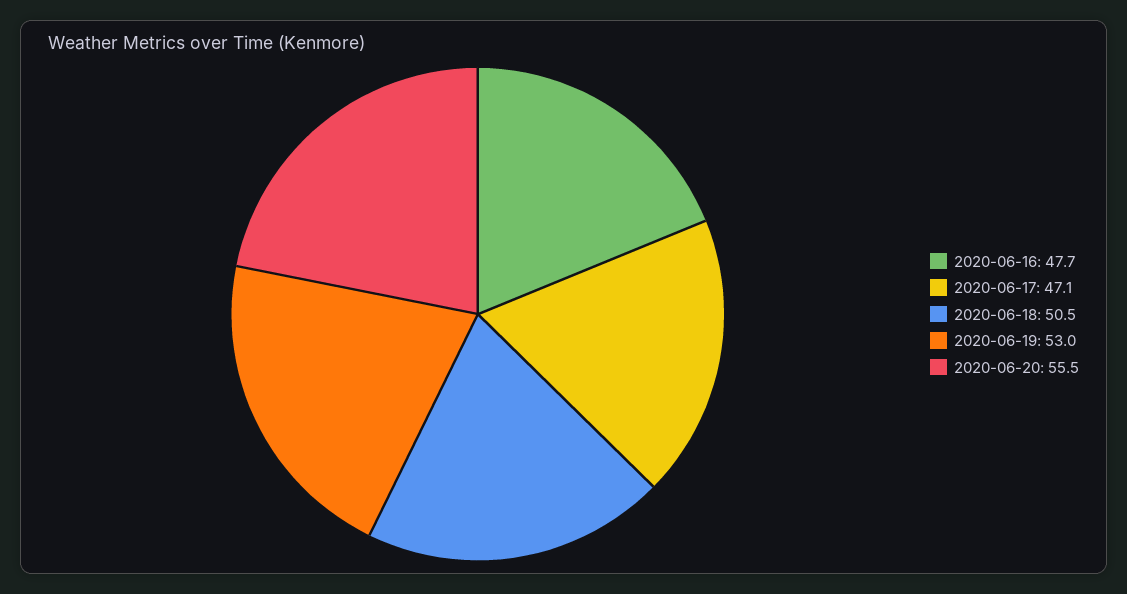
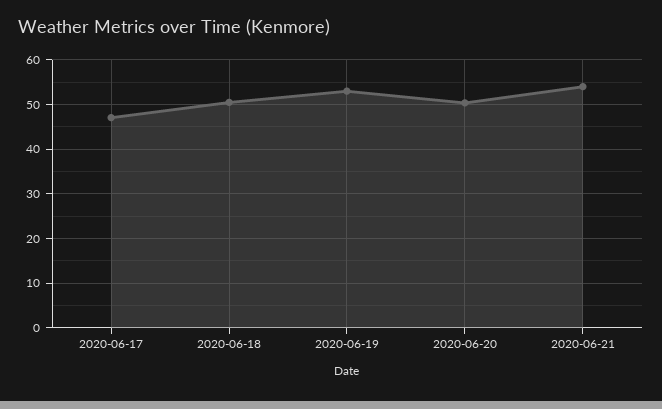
2020-06-16: 47.7 -> none
2020-06-20: 55.5 -> 50
2020-06-21: none -> 54

